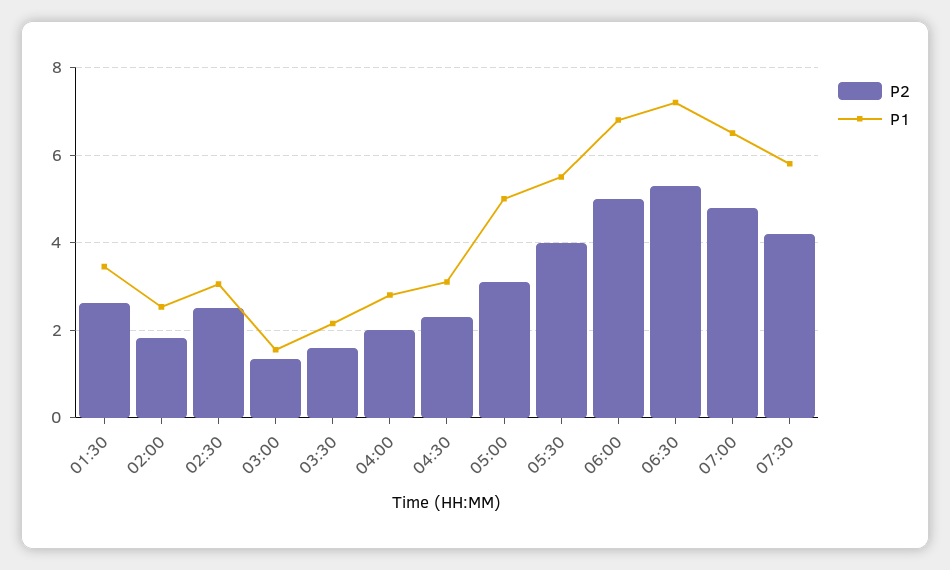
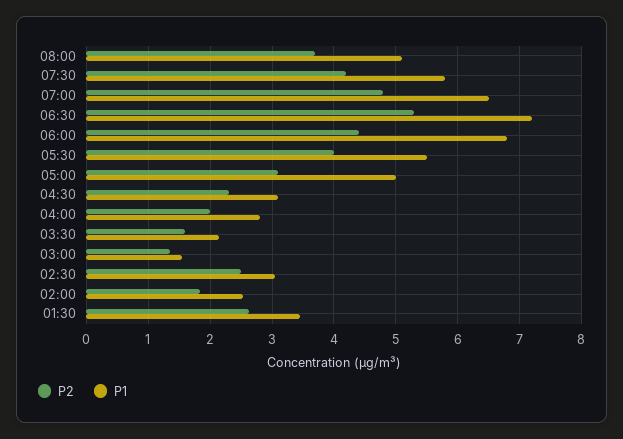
P2, 06:00: 5 -> 4.4
P2, 08:00: none -> 3.7
P1, 08:00: none -> 5.1

